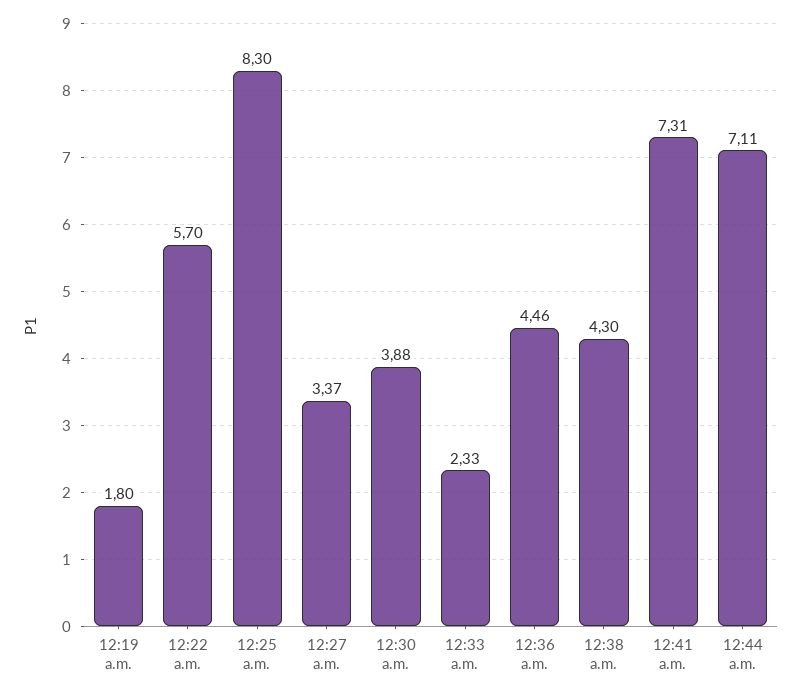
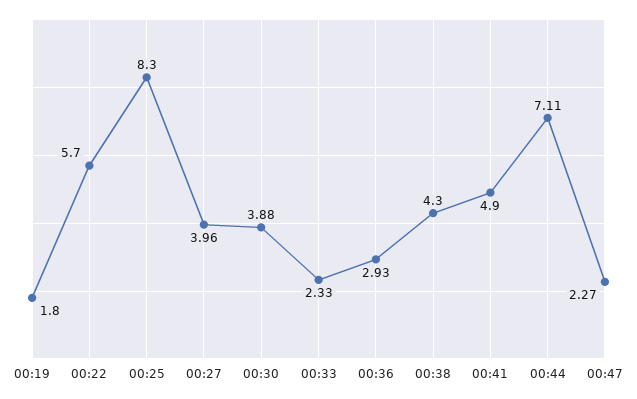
12:27 a.m.: 3.37 -> 3.96
12:36 a.m.: 4.46 -> 2.93
12:41 a.m.: 7.31 -> 4.9
00:47: none -> 2.27

